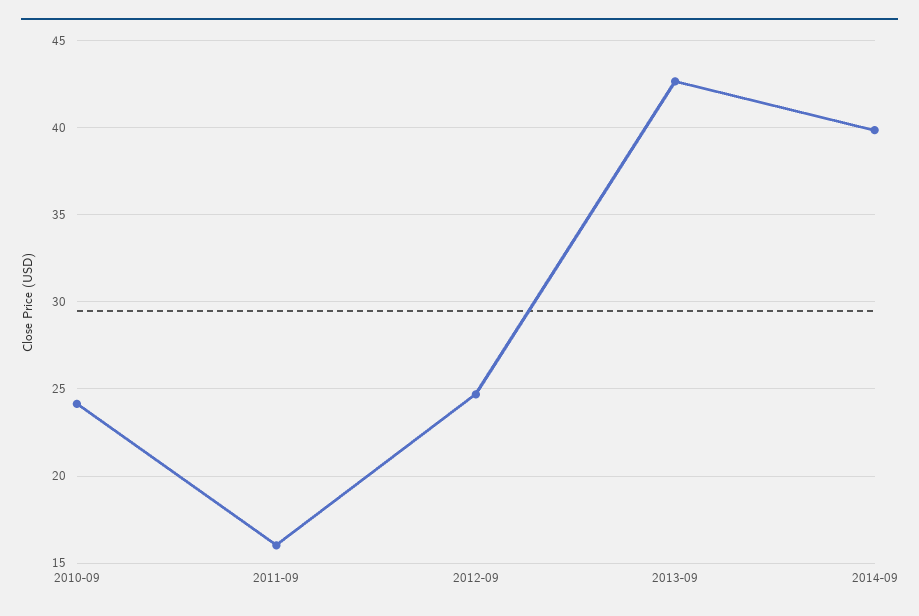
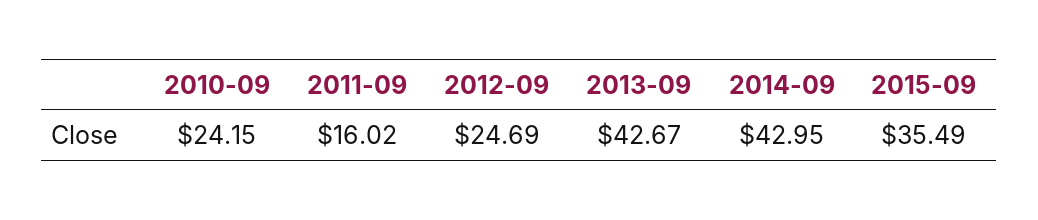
2014-09: 40 -> 42.95
2015-09: none -> 35.49

